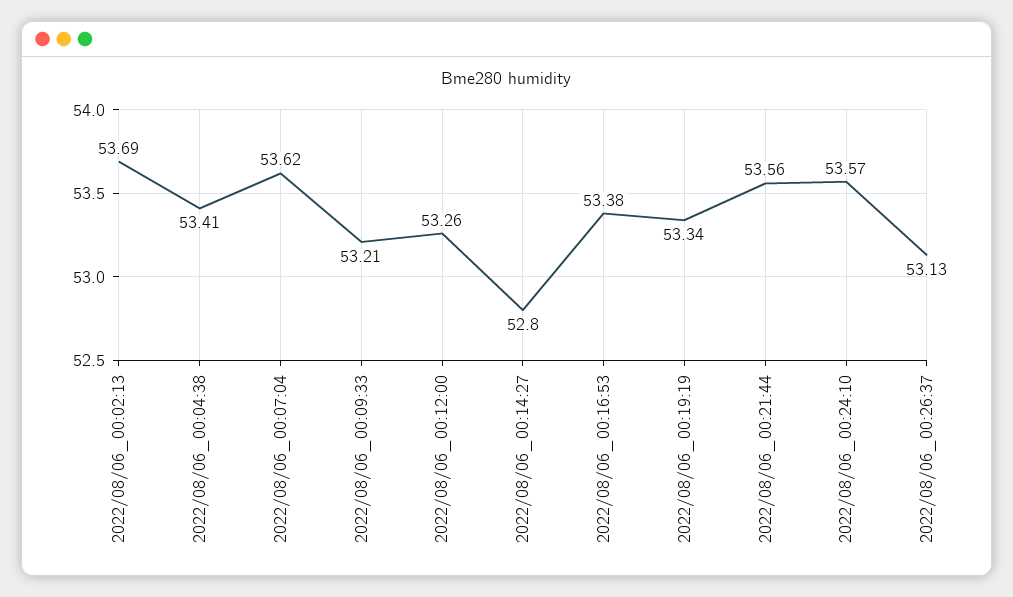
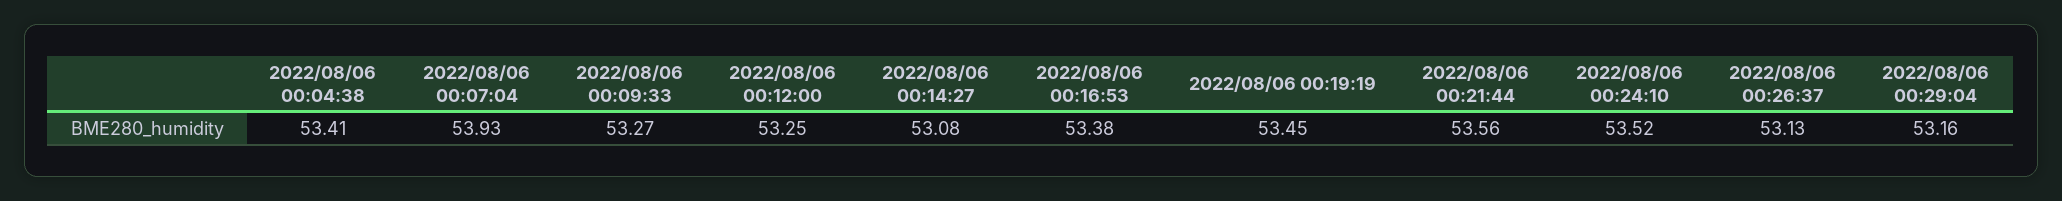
2022/08/06_00:02:13: 53.69 -> none
2022/08/06_00:07:04: 53.62 -> 53.93
2022/08/06_00:09:33: 53.21 -> 53.27
2022/08/06_00:12:00: 53.26 -> 53.25
2022/08/06_00:14:27: 52.8 -> 53.08
2022/08/06_00:19:19: 53.34 -> 53.45
2022/08/06_00:24:10: 53.57 -> 53.52
2022/08/06 00:29:04: none -> 53.16

